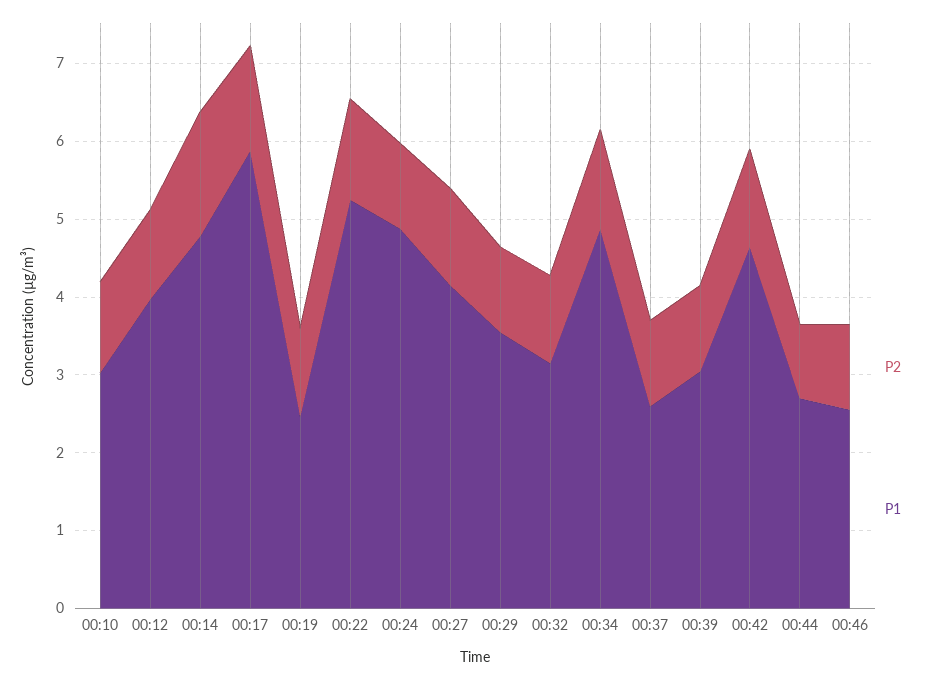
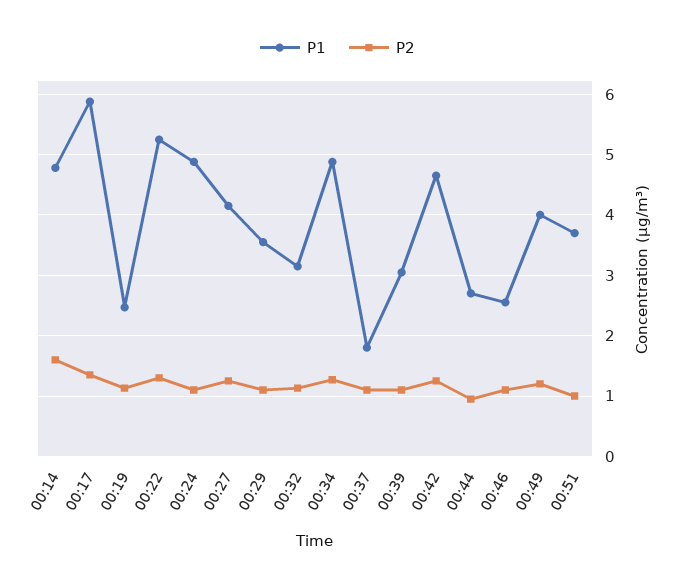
P2, 00:10: 1.2 -> none
P1, 00:10: 3 -> none
P2, 00:12: 1.2 -> none
P1, 00:12: 4 -> none
P1, 00:37: 2.6 -> 1.8
P1, 00:49: none -> 4
P2, 00:49: none -> 1.2
P1, 00:51: none -> 3.7
P2, 00:51: none -> 1

